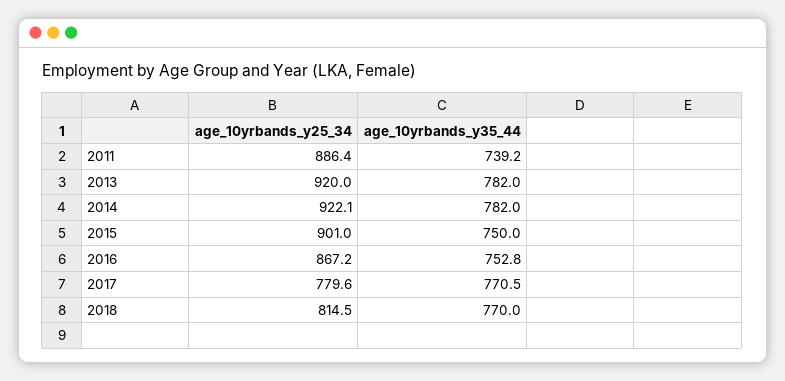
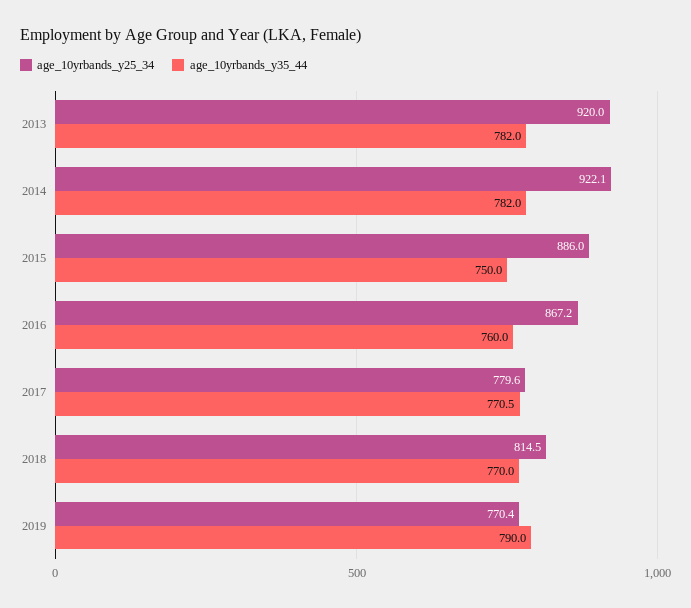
age_10yrbands_y25_34, 2011: 886.4 -> none
age_10yrbands_y35_44, 2011: 739.2 -> none
age_10yrbands_y25_34, 2015: 901 -> 886
age_10yrbands_y35_44, 2016: 752.8 -> 760
age_10yrbands_y25_34, 2019: none -> 770.4
age_10yrbands_y35_44, 2019: none -> 790

